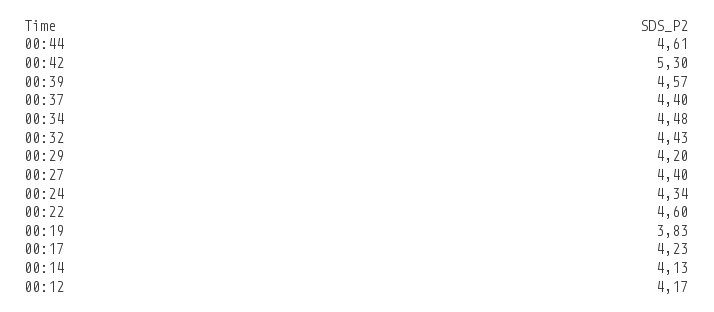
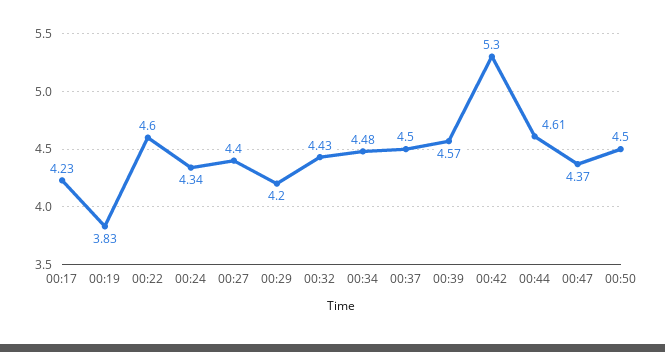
00:37: 4.4 -> 4.5
00:14: 4.13 -> none
00:12: 4.17 -> none
00:47: none -> 4.37
00:50: none -> 4.5

